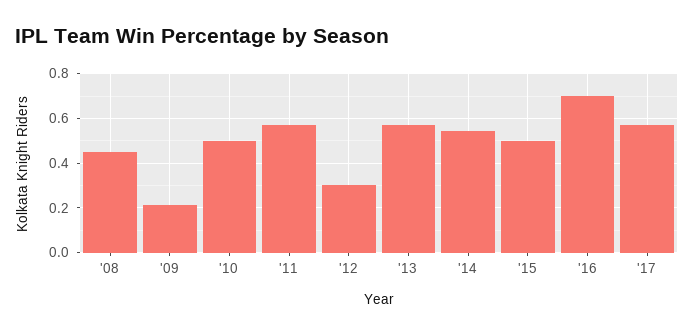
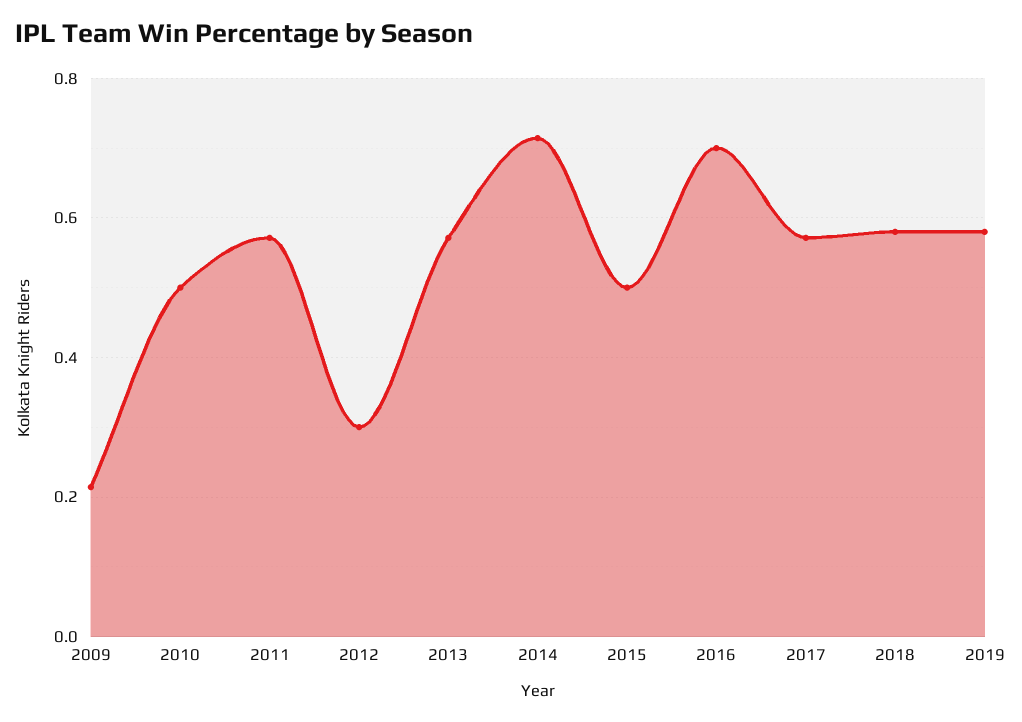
'08: 0.45 -> none
'14: 0.55 -> 0.72
2018: none -> 0.58
2019: none -> 0.58

